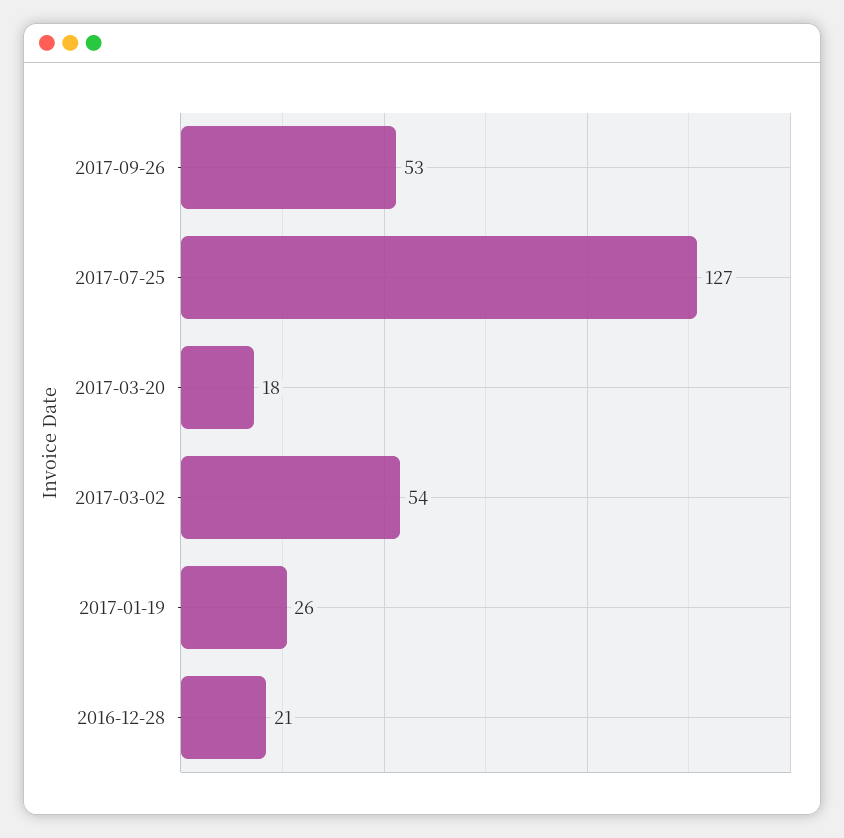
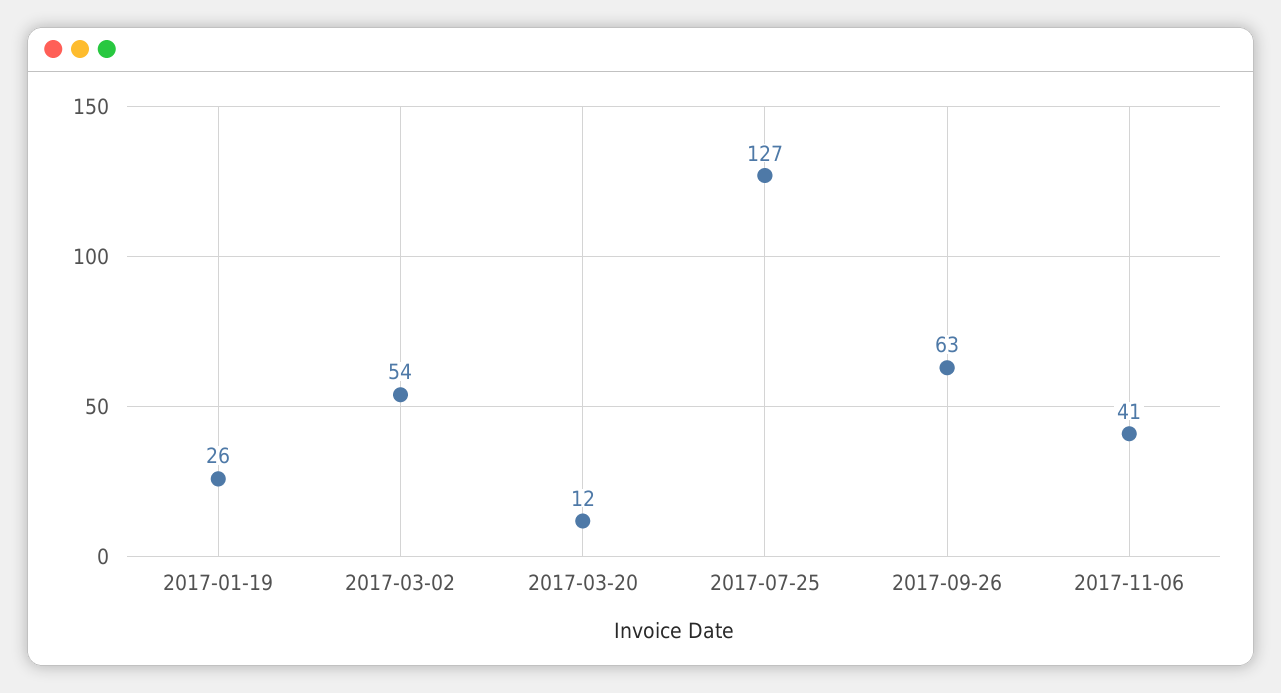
2017-09-26: 53 -> 63
2017-03-20: 18 -> 12
2016-12-28: 21 -> none
2017-11-06: none -> 41

